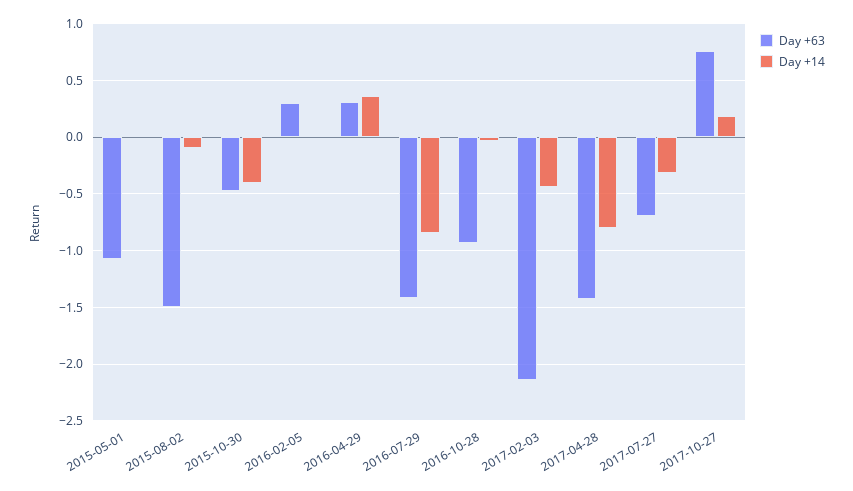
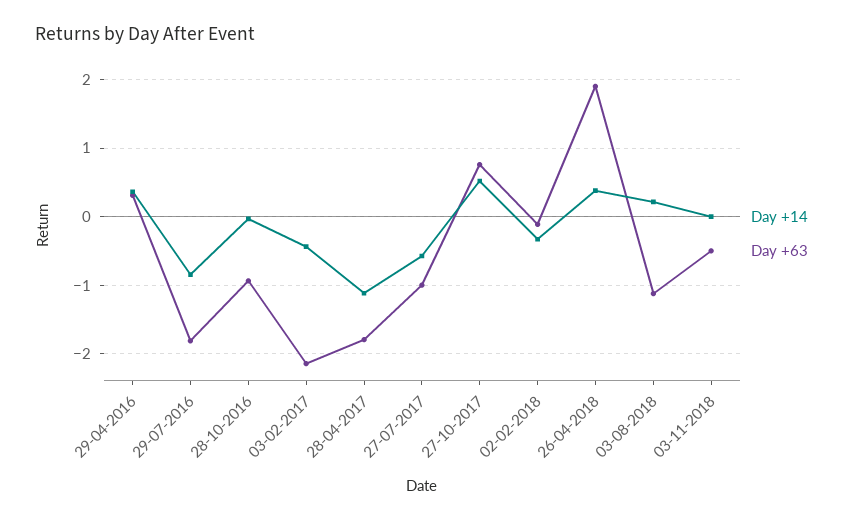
Day +63, 2015-05-01: -1.1 -> none
Day +14, 2015-05-01: 0 -> none
Day +63, 2015-08-02: -1.5 -> none
Day +14, 2015-08-02: -0.1 -> none
Day +63, 2015-10-30: -0.5 -> none
Day +14, 2015-10-30: -0.4 -> none
Day +63, 2016-02-05: 0.3 -> none
Day +14, 2016-02-05: 0 -> none
Day +63, 2016-07-29: -1.4 -> -1.8
Day +63, 2017-04-28: -1.4 -> -1.8
Day +14, 2017-04-28: -0.8 -> -1.1
Day +63, 2017-07-27: -0.7 -> -1
Day +14, 2017-07-27: -0.3 -> -0.6
Day +14, 2017-10-27: 0.2 -> 0.5
Day +14, 02-02-2018: none -> -0.3
Day +63, 02-02-2018: none -> -0.1
Day +14, 26-04-2018: none -> 0.4
Day +63, 26-04-2018: none -> 1.9
Day +14, 03-08-2018: none -> 0.2
Day +63, 03-08-2018: none -> -1.1
Day +14, 03-11-2018: none -> 0
Day +63, 03-11-2018: none -> -0.5

